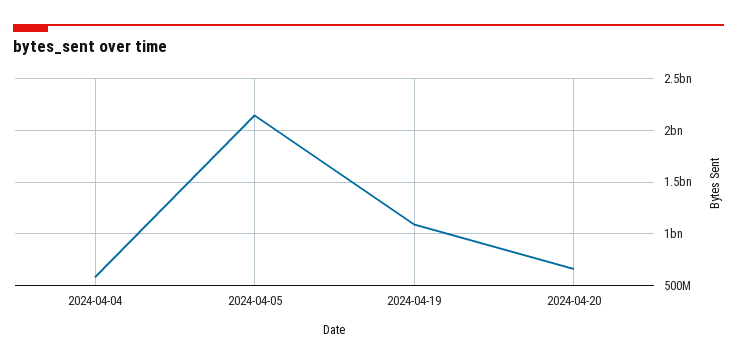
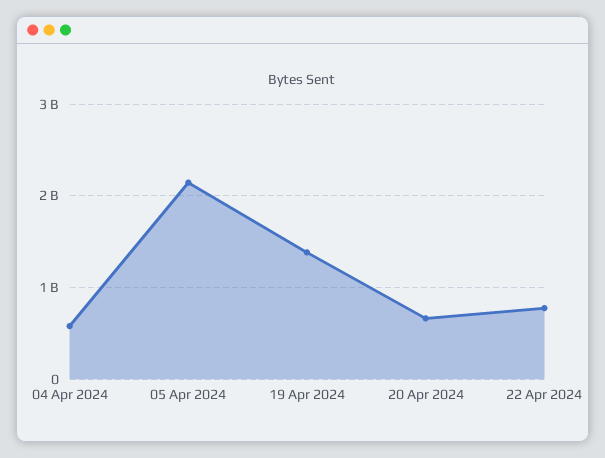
2024-04-19: 1100000000 -> 1400000000
22 Apr 2024: none -> 800000000

